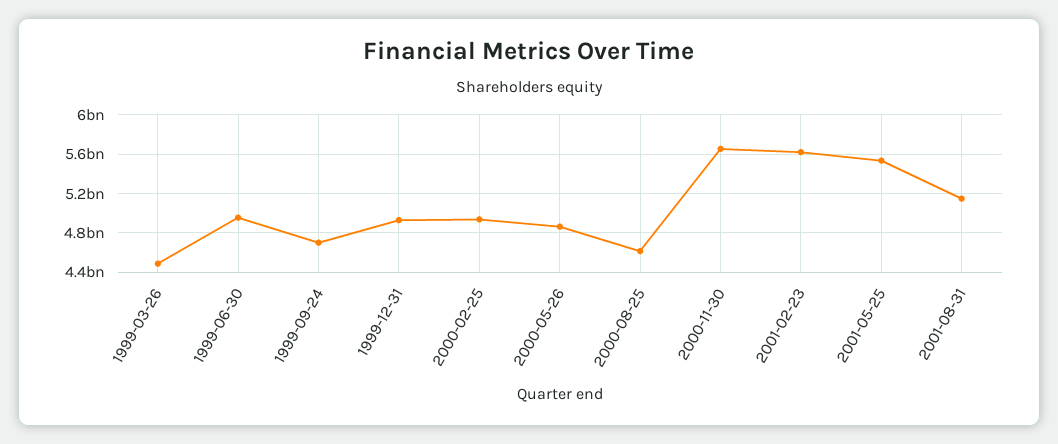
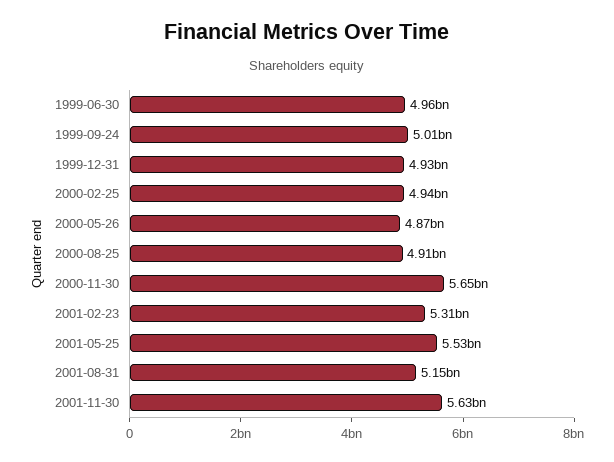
1999-03-26: 4500000000 -> none
1999-09-24: 4700000000 -> 5010000000
2000-08-25: 4600000000 -> 4910000000
2001-02-23: 5600000000 -> 5310000000
2001-11-30: none -> 5630000000

